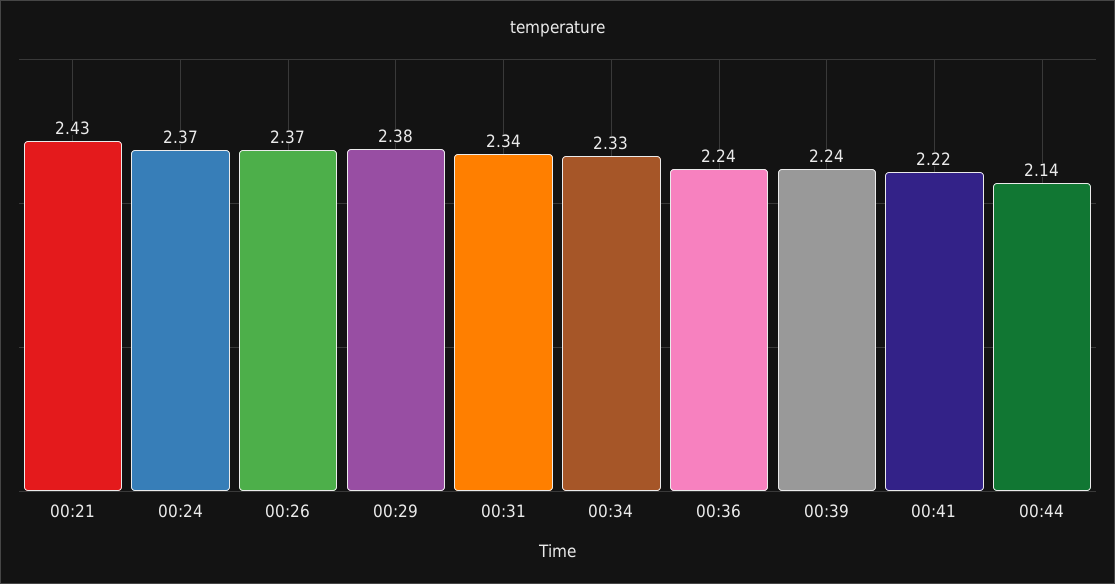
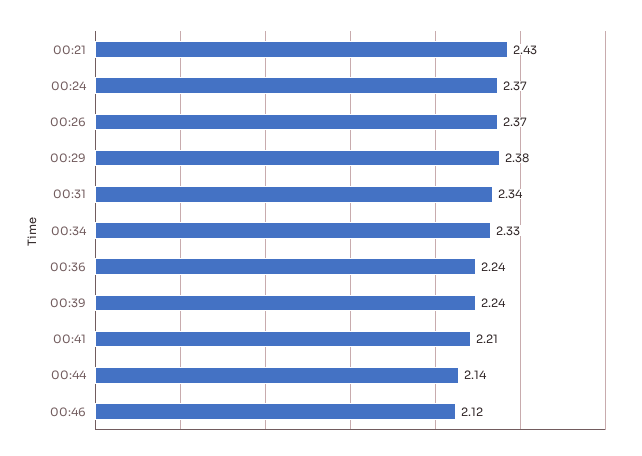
00:41: 2.22 -> 2.21
00:46: none -> 2.12

